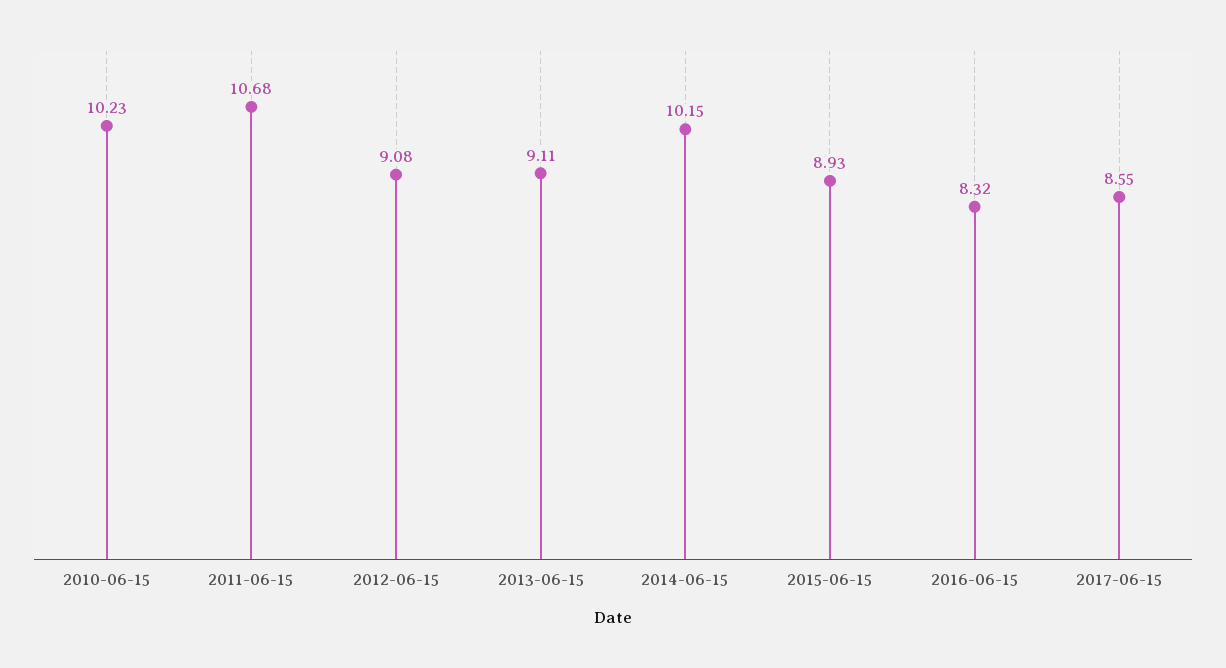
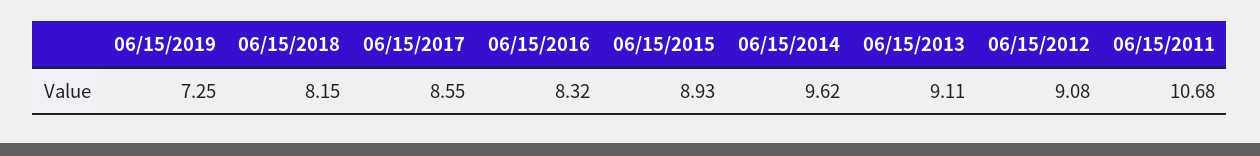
2010-06-15: 10.23 -> none
2014-06-15: 10.15 -> 9.62
06/15/2019: none -> 7.25
06/15/2018: none -> 8.15

